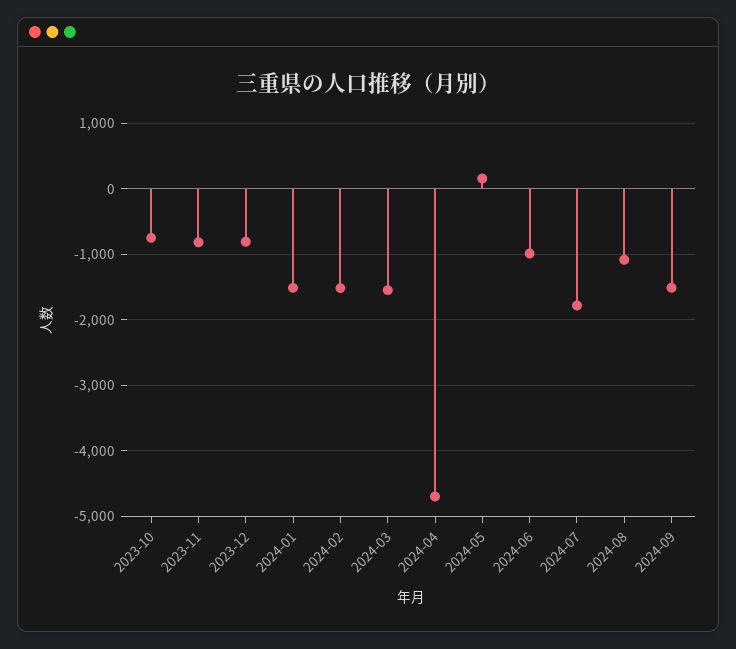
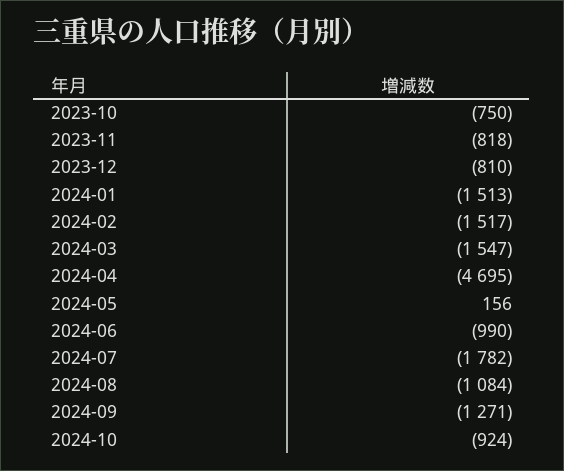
2024-09: -1500 -> -1271
2024-10: none -> -924

